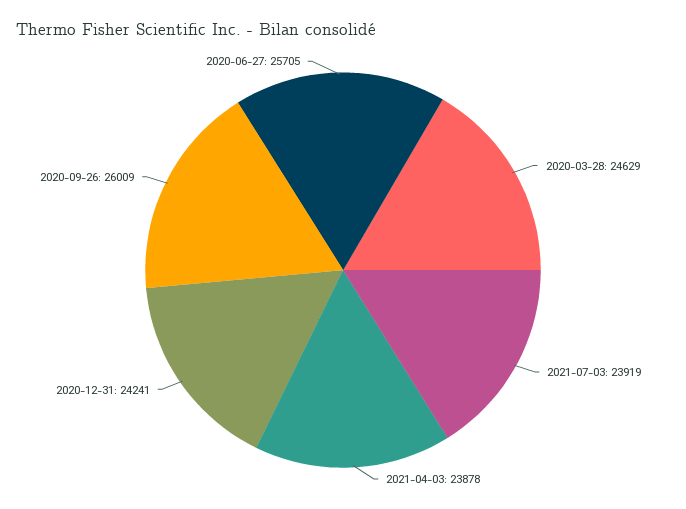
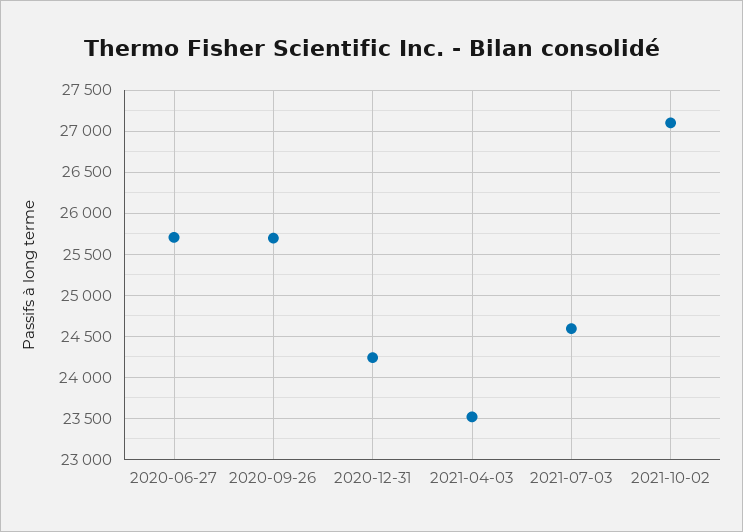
2020-03-28: 24629 -> none
2021-07-03: 23919 -> 24600
2021-04-03: 23878 -> 23500
2020-09-26: 26009 -> 25700
2021-10-02: none -> 27100

